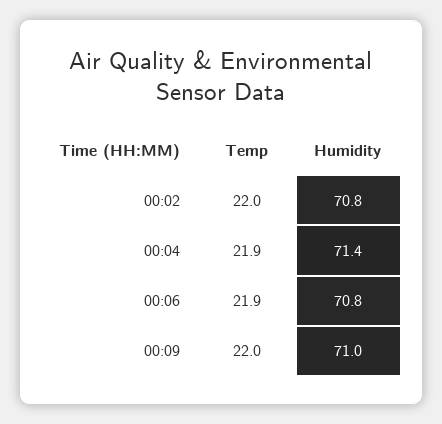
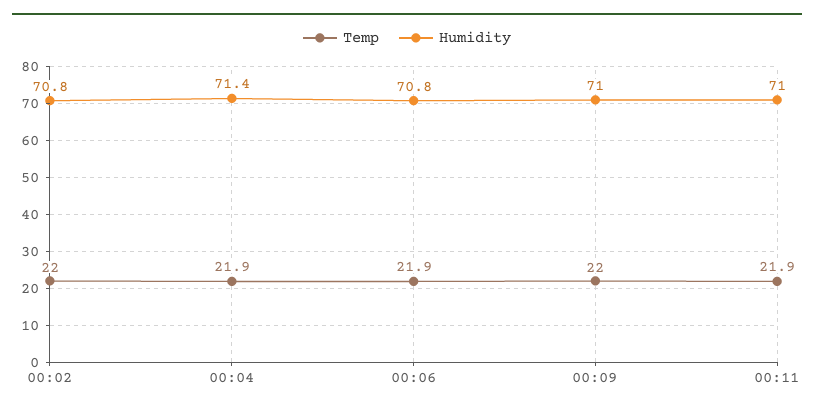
Temp, 00:11: none -> 21.9
Humidity, 00:11: none -> 71

